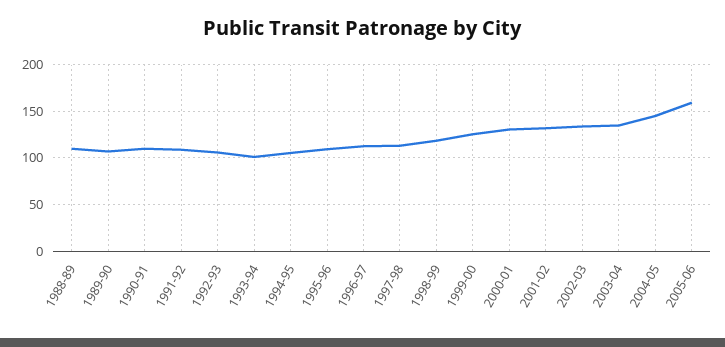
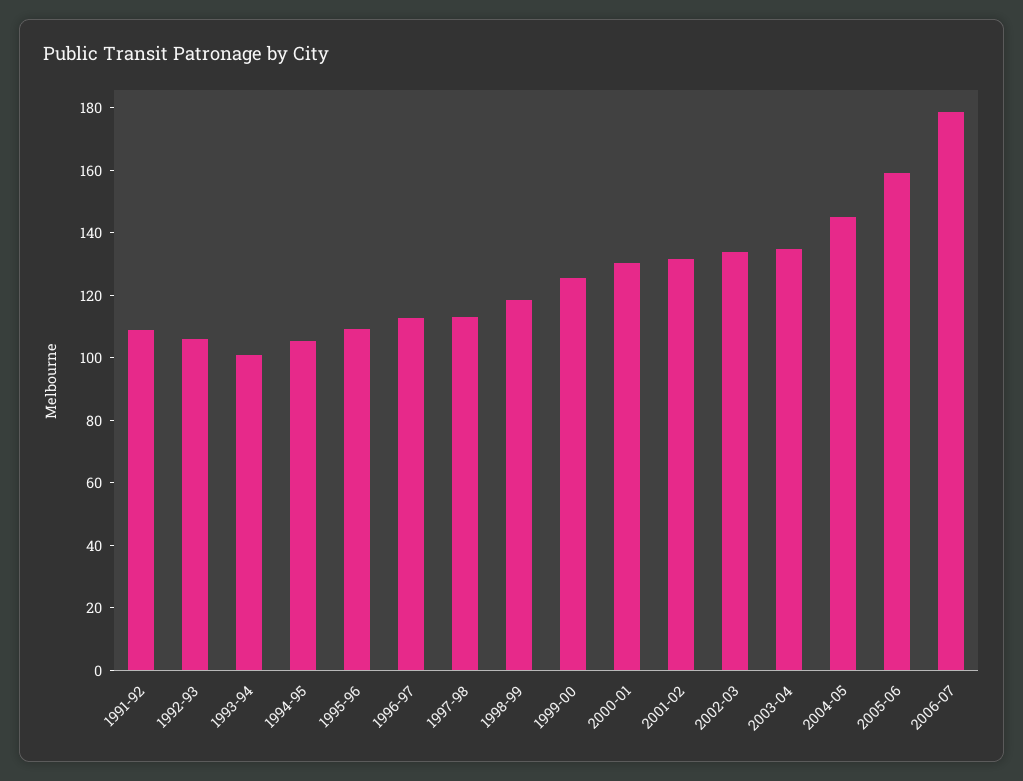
1988-89: 110 -> none
1989-90: 110 -> none
1990-91: 110 -> none
2006-07: none -> 180

